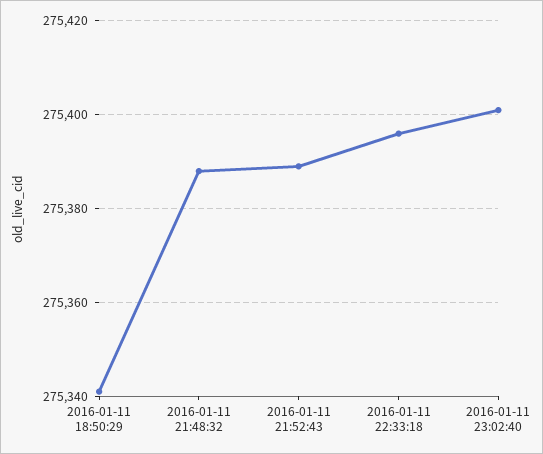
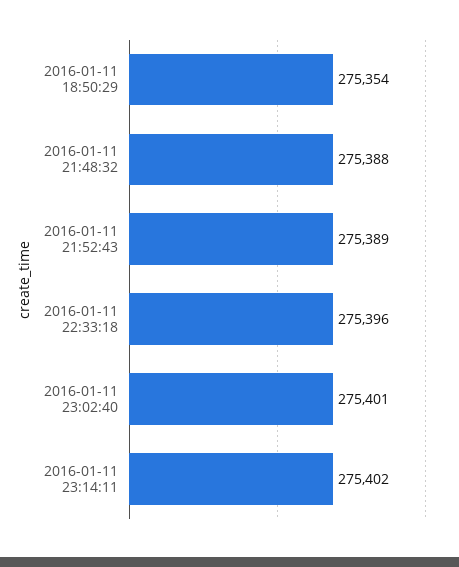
2016-01-11 18:50:29: 275340 -> 275354
2016-01-11 23:14:11: none -> 275402

